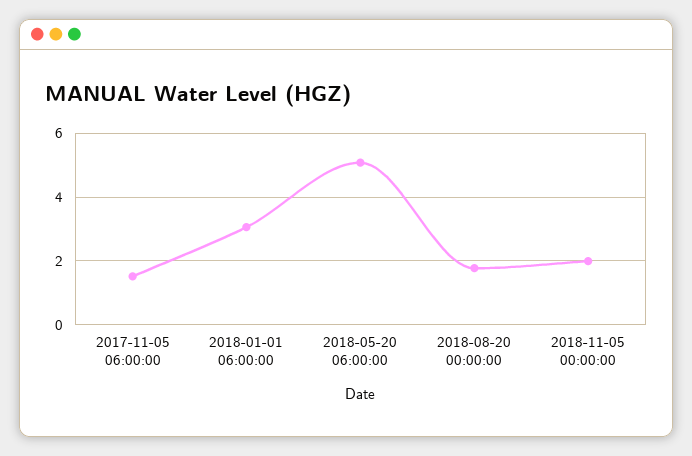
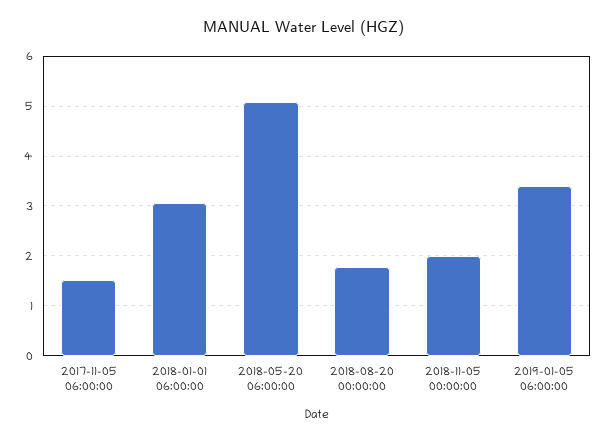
2019-01-05 06:00:00: none -> 3.4

